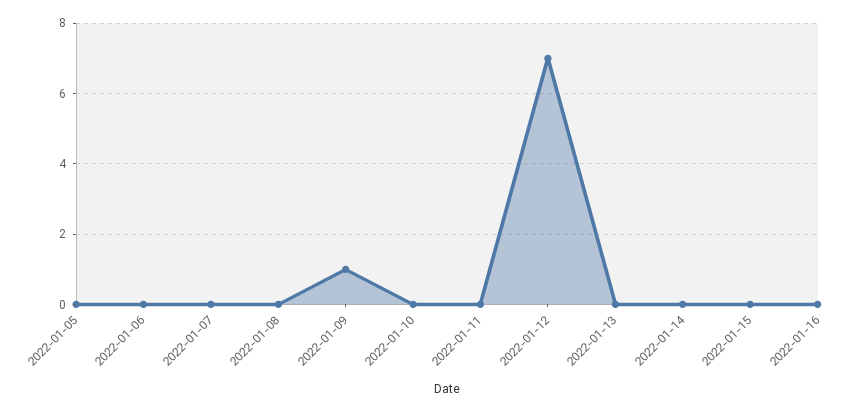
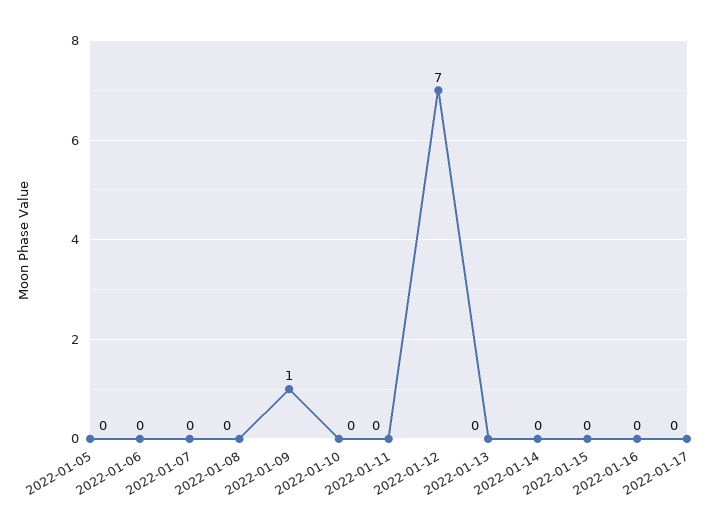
2022-01-17: none -> 0

